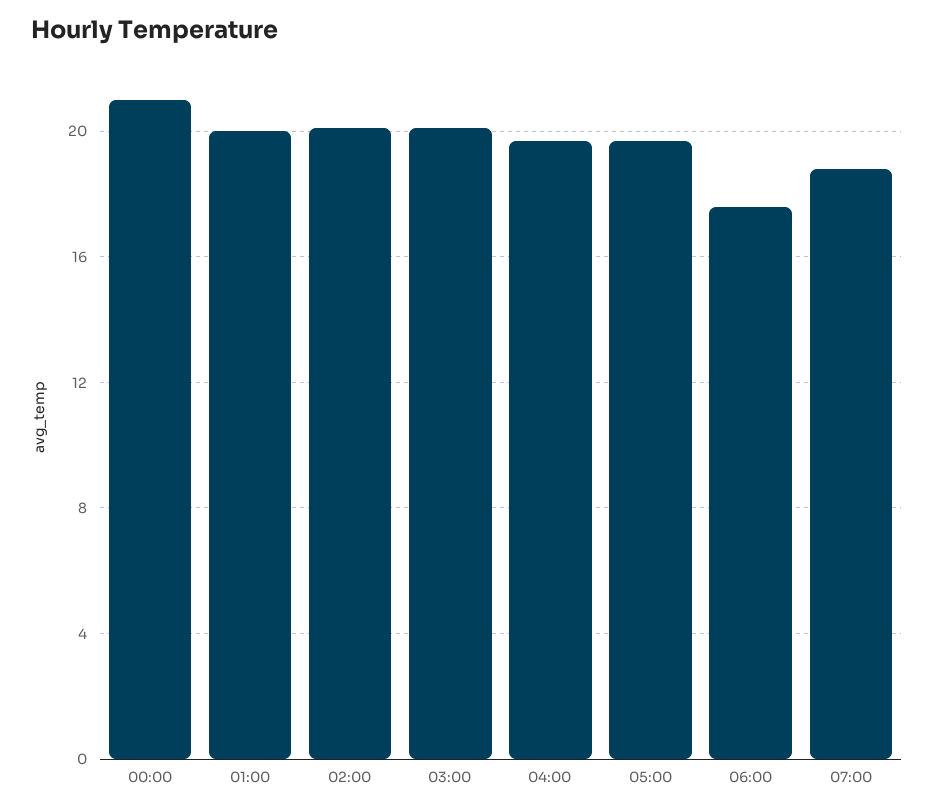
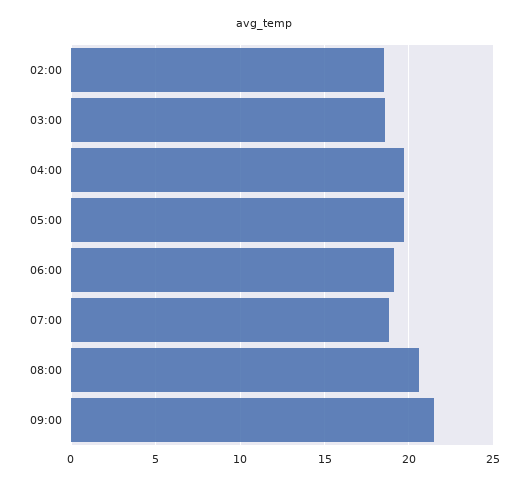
00:00: 21 -> none
01:00: 20 -> none
02:00: 20 -> 18.5
03:00: 20 -> 18.5
06:00: 17.5 -> 19
08:00: none -> 20.5
09:00: none -> 21.5

